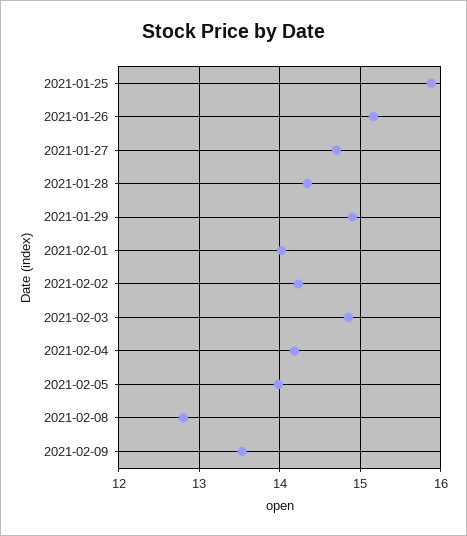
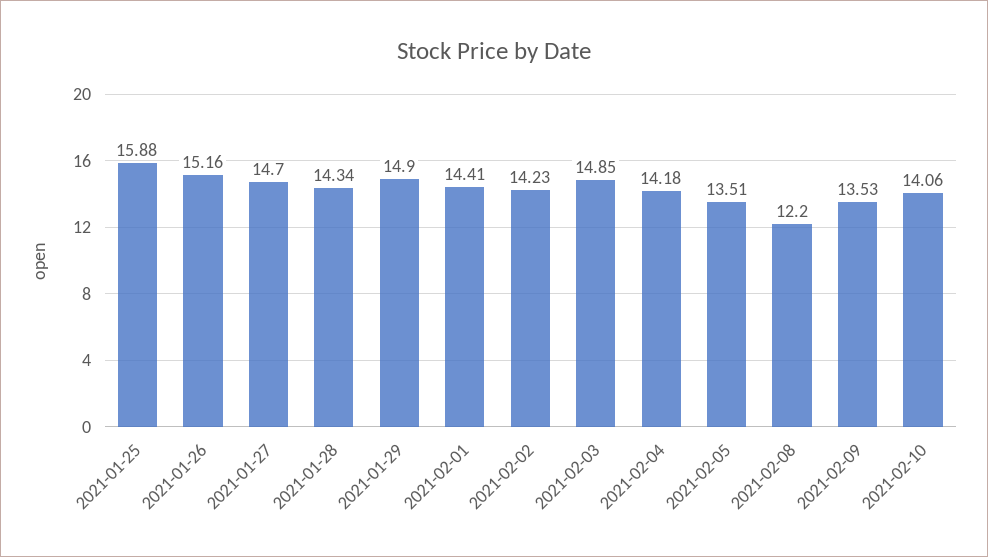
2021-02-01: 14 -> 14.41
2021-02-05: 14 -> 13.51
2021-02-08: 12.8 -> 12.2
2021-02-10: none -> 14.06

